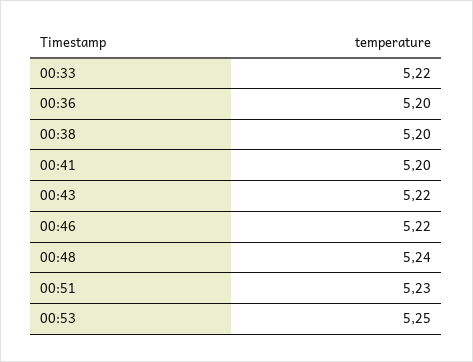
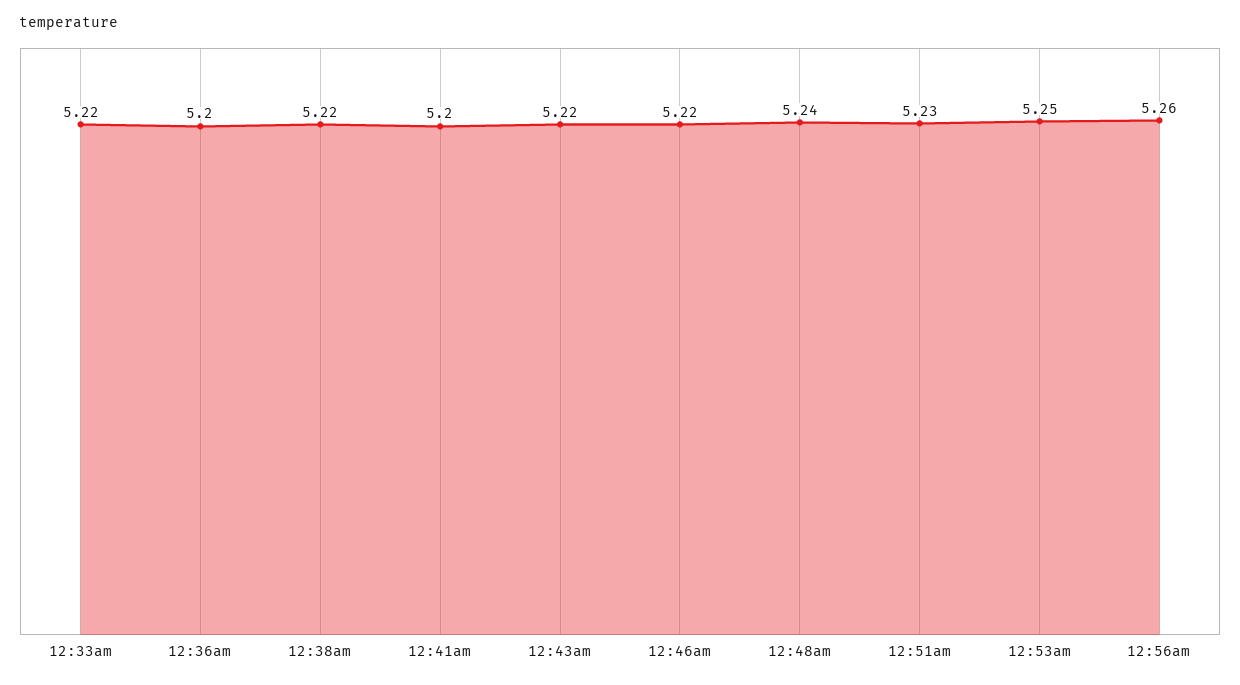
00:38: 5.2 -> 5.22
12:56am: none -> 5.26

